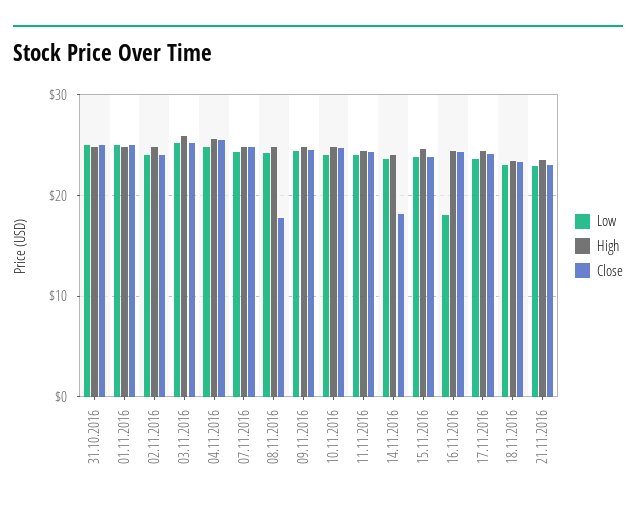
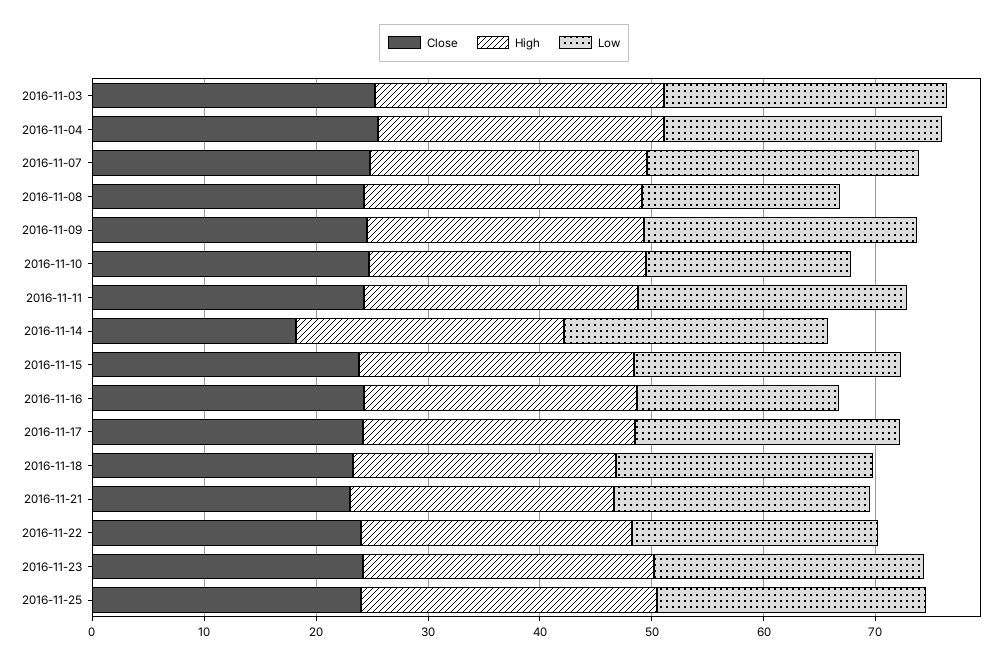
Low, 31.10.2016: 25 -> none
High, 31.10.2016: 25 -> none
Close, 31.10.2016: 25 -> none
Low, 01.11.2016: 25 -> none
High, 01.11.2016: 25 -> none
Close, 01.11.2016: 25 -> none
Low, 02.11.2016: 24 -> none
High, 02.11.2016: 25 -> none
Close, 02.11.2016: 24 -> none
Low, 08.11.2016: 24 -> 18
Close, 08.11.2016: 18 -> 24
Low, 10.11.2016: 24 -> 18
Close, 2016-11-22: none -> 24
High, 2016-11-22: none -> 24
Low, 2016-11-22: none -> 22
Close, 2016-11-23: none -> 24
High, 2016-11-23: none -> 26
Low, 2016-11-23: none -> 24
Close, 2016-11-25: none -> 24
High, 2016-11-25: none -> 26
Low, 2016-11-25: none -> 24

